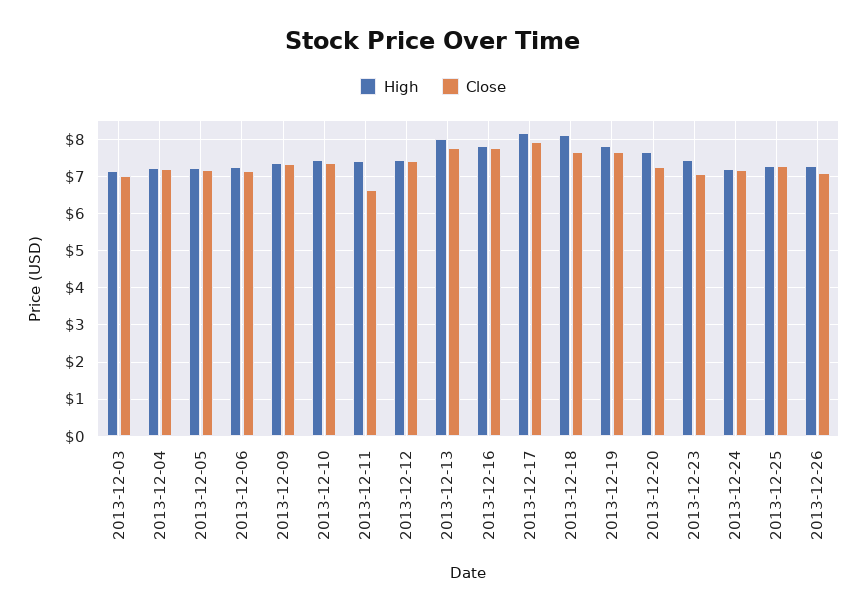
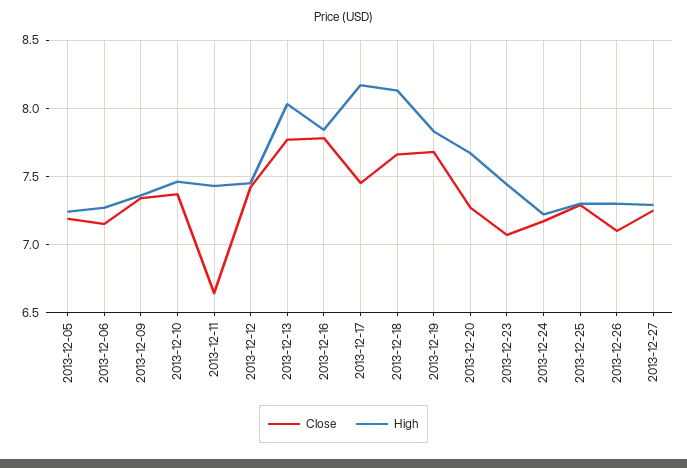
High, 2013-12-03: 7.2 -> none
Close, 2013-12-03: 7 -> none
High, 2013-12-04: 7.2 -> none
Close, 2013-12-04: 7.2 -> none
Close, 2013-12-17: 8 -> 7.45
Close, 2013-12-27: none -> 7.25
High, 2013-12-27: none -> 7.3

